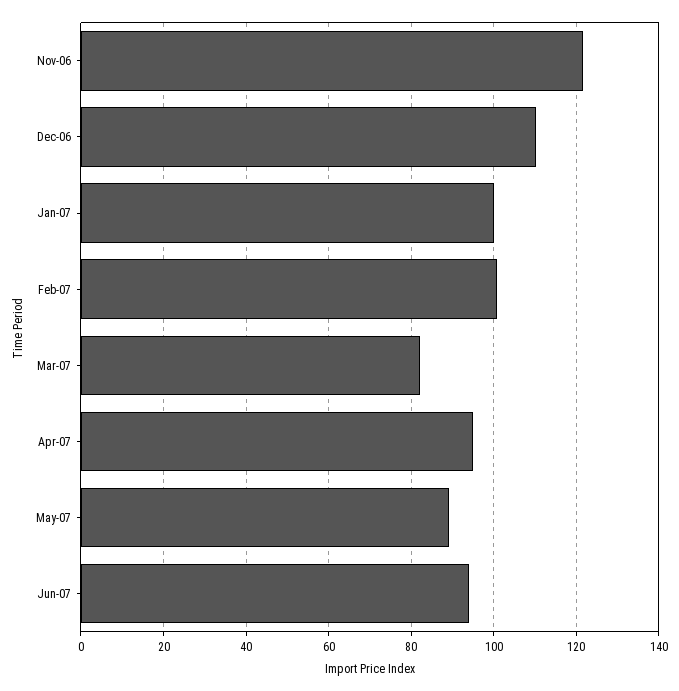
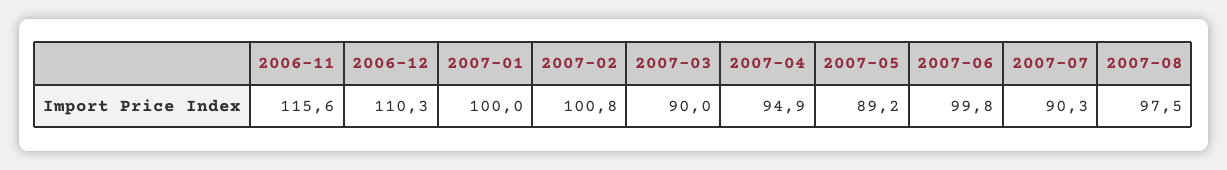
Nov-06: 122 -> 115.6
Mar-07: 82 -> 90
Jun-07: 94 -> 99.8
2007-07: none -> 90.3
2007-08: none -> 97.5

